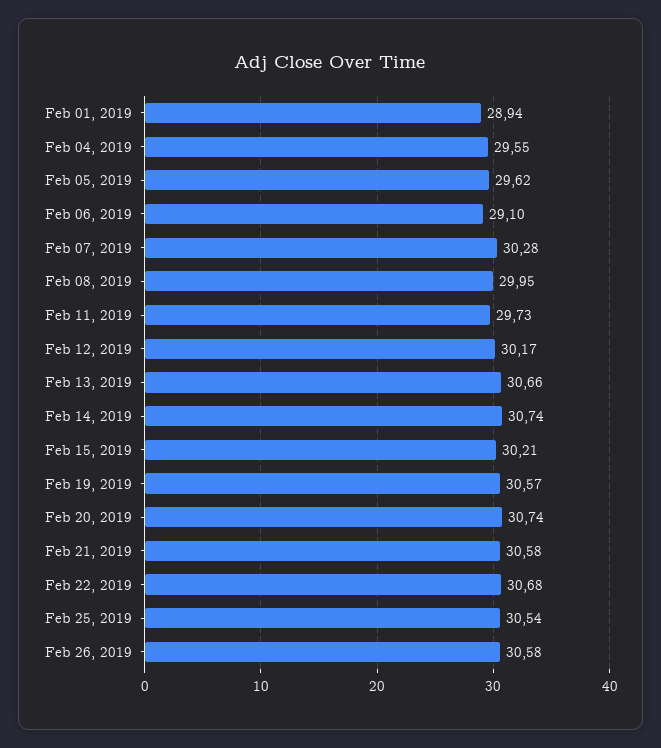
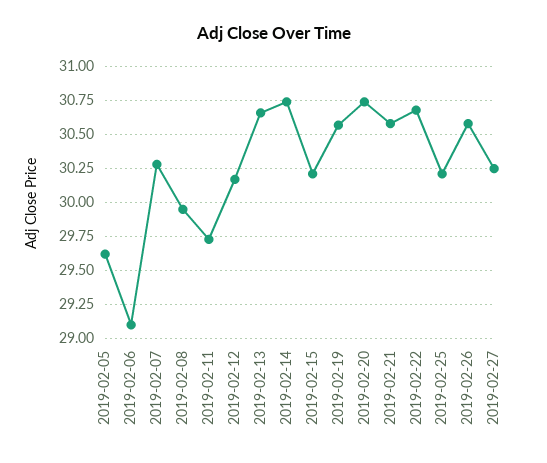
Feb 01, 2019: 28.94 -> none
Feb 04, 2019: 29.55 -> none
Feb 25, 2019: 30.54 -> 30.2
2019-02-27: none -> 30.25

